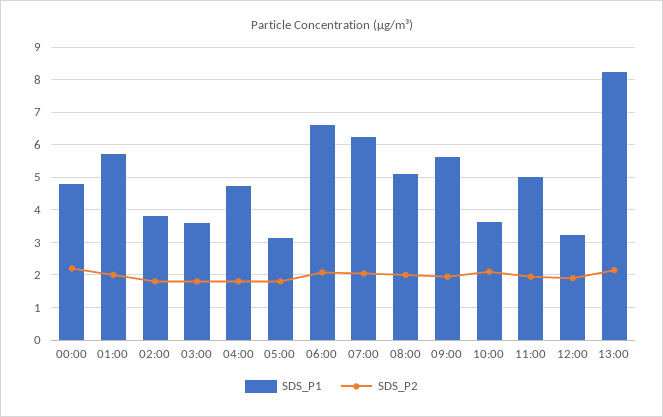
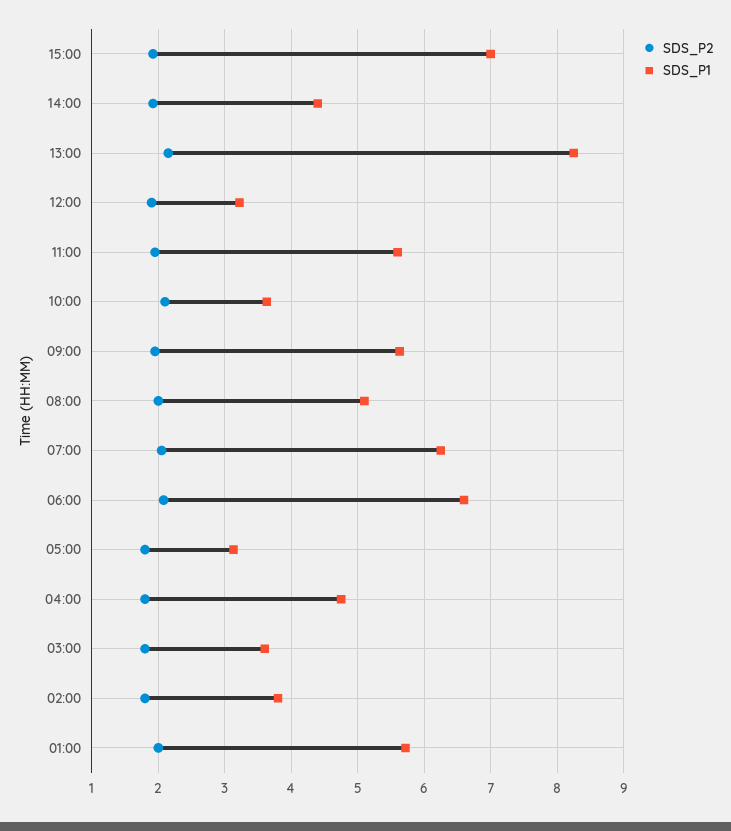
SDS_P1, 00:00: 4.8 -> none
SDS_P2, 00:00: 2.2 -> none
SDS_P1, 11:00: 5 -> 5.6
SDS_P2, 15:00: none -> 1.9
SDS_P1, 15:00: none -> 7
SDS_P2, 14:00: none -> 1.9
SDS_P1, 14:00: none -> 4.4

